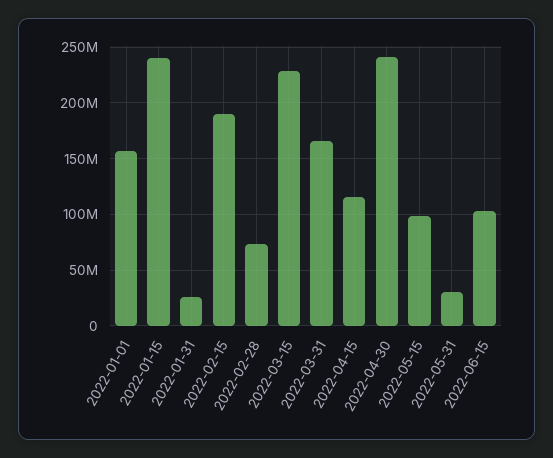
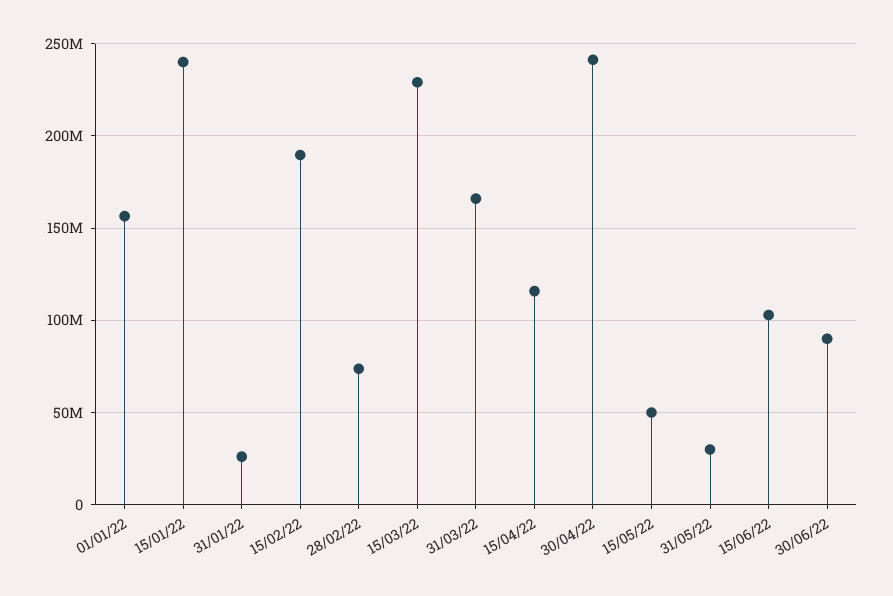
2022-05-15: 100000000 -> 50000000
30/06/22: none -> 90000000

